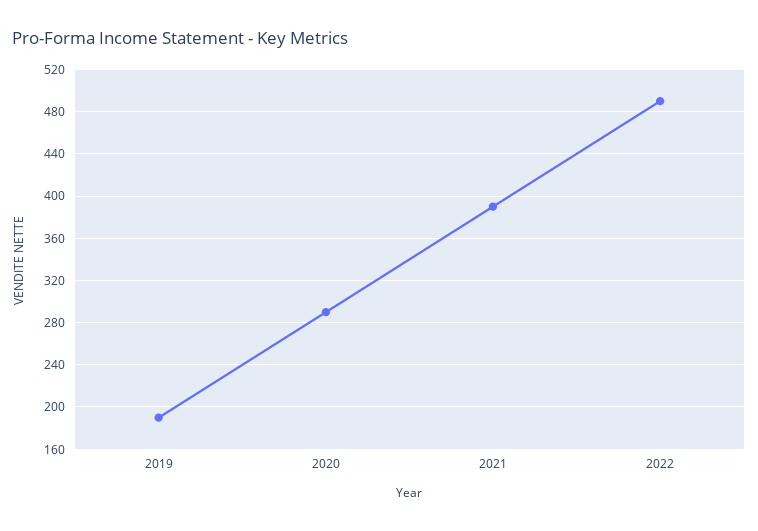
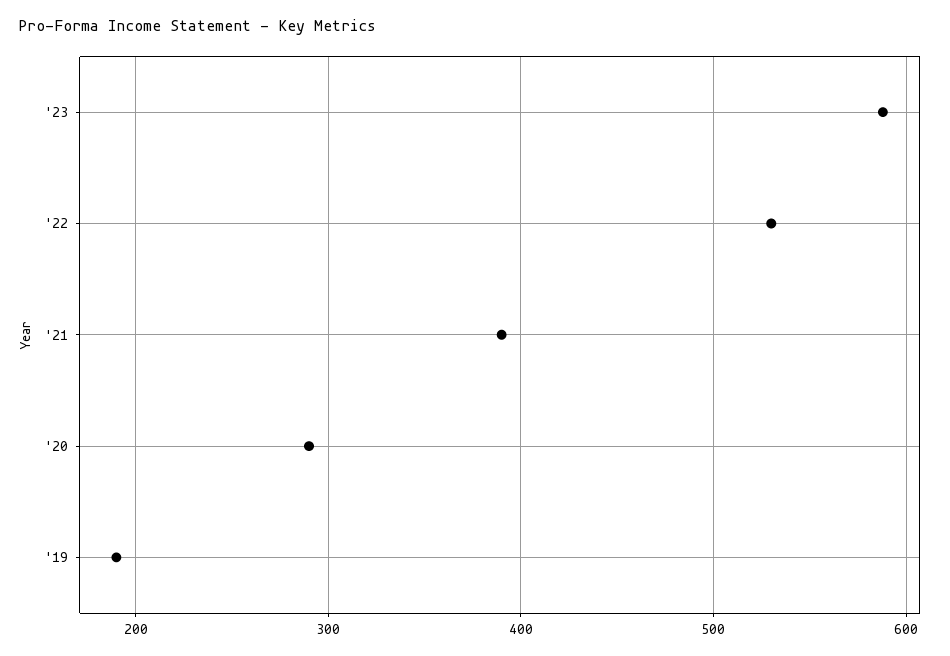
2022: 490 -> 530
'23: none -> 590

